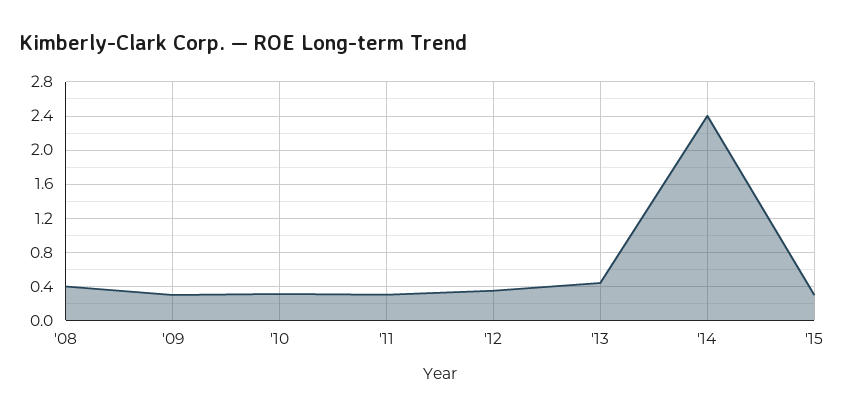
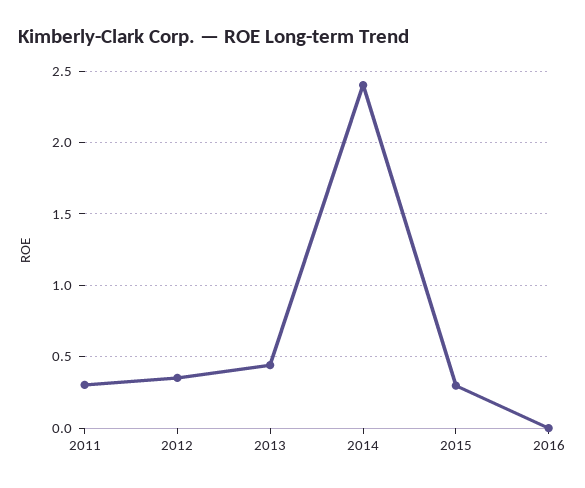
'08: 0.4 -> none
'09: 0.3 -> none
'10: 0.3 -> none
2016: none -> 0

